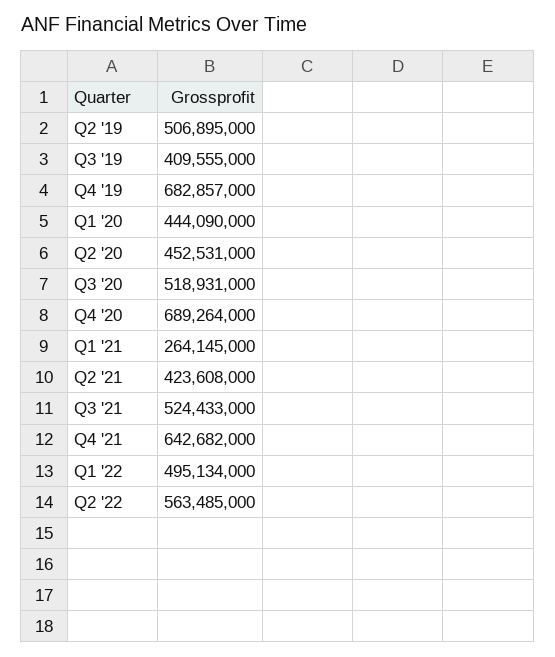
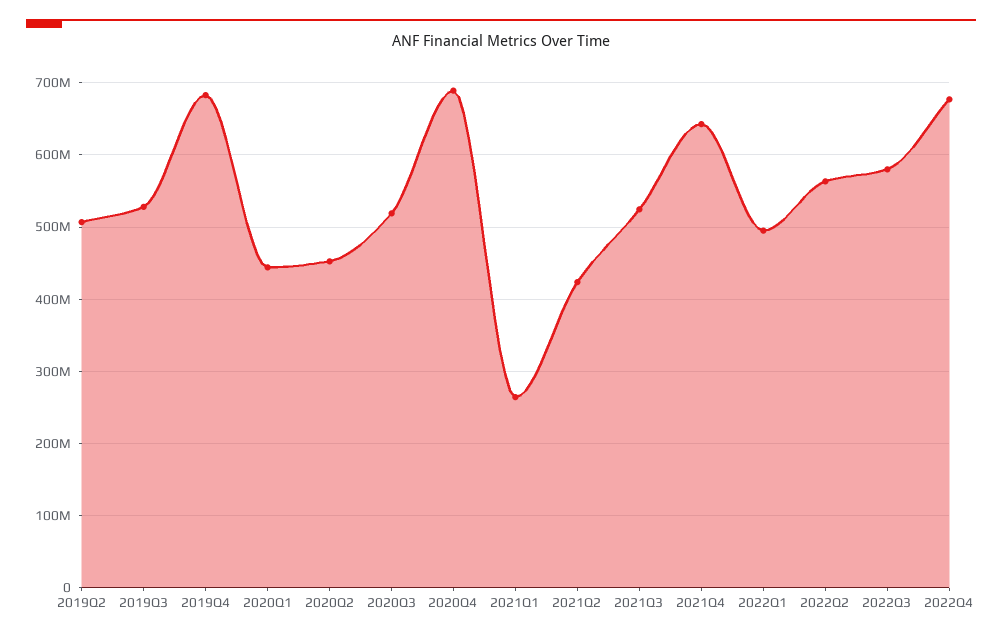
Q3 '19: 409555000 -> 530000000
2022Q3: none -> 580000000
2022Q4: none -> 680000000

